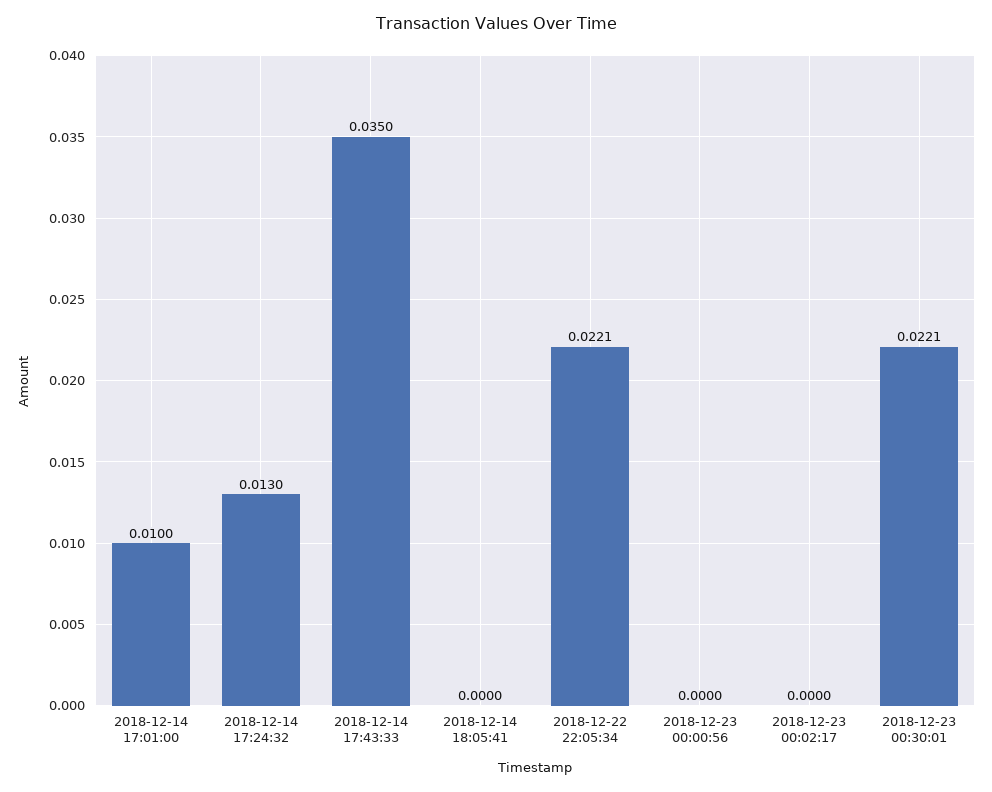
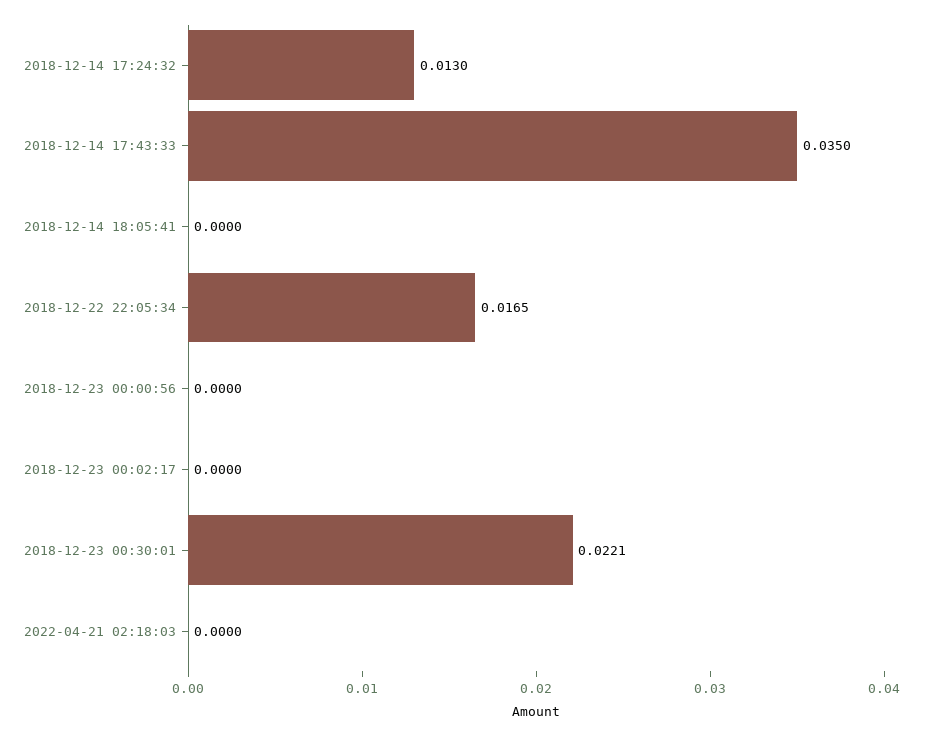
2018-12-14 17:01:00: 0.01 -> none
2018-12-22 22:05:34: 0.0221 -> 0.0165
2022-04-21 02:18:03: none -> 0

